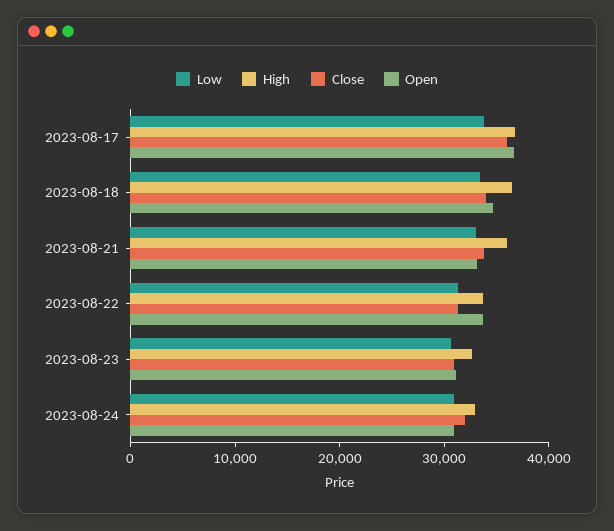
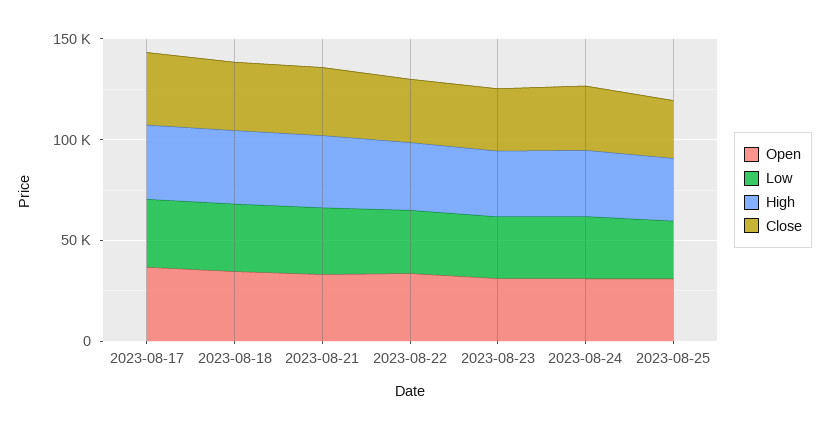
Open, 2023-08-25: none -> 30000
Low, 2023-08-25: none -> 30000
High, 2023-08-25: none -> 30000
Close, 2023-08-25: none -> 30000

